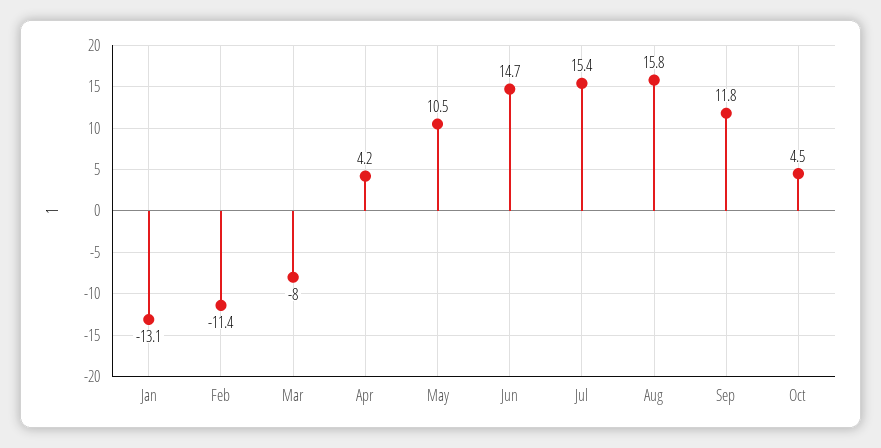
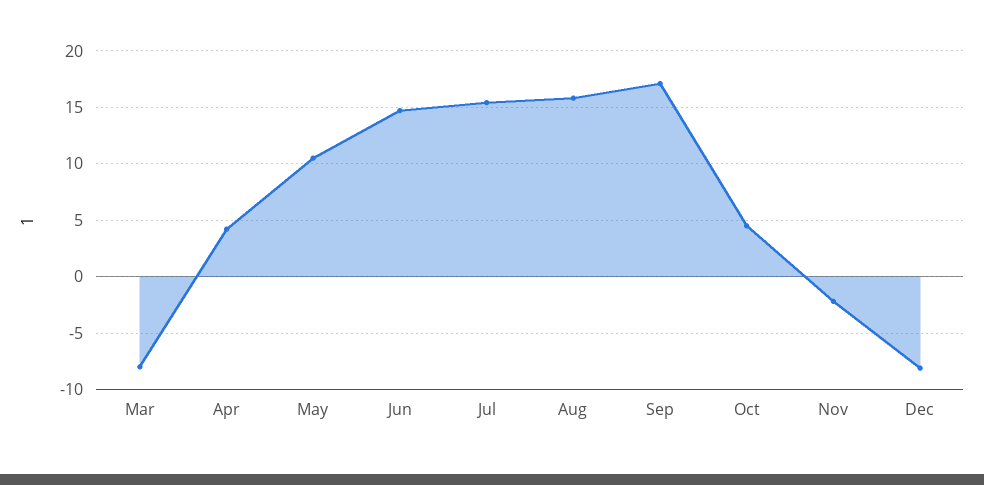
Jan: -13.1 -> none
Feb: -11.4 -> none
Sep: 11.8 -> 17
Nov: none -> -2
Dec: none -> -8

